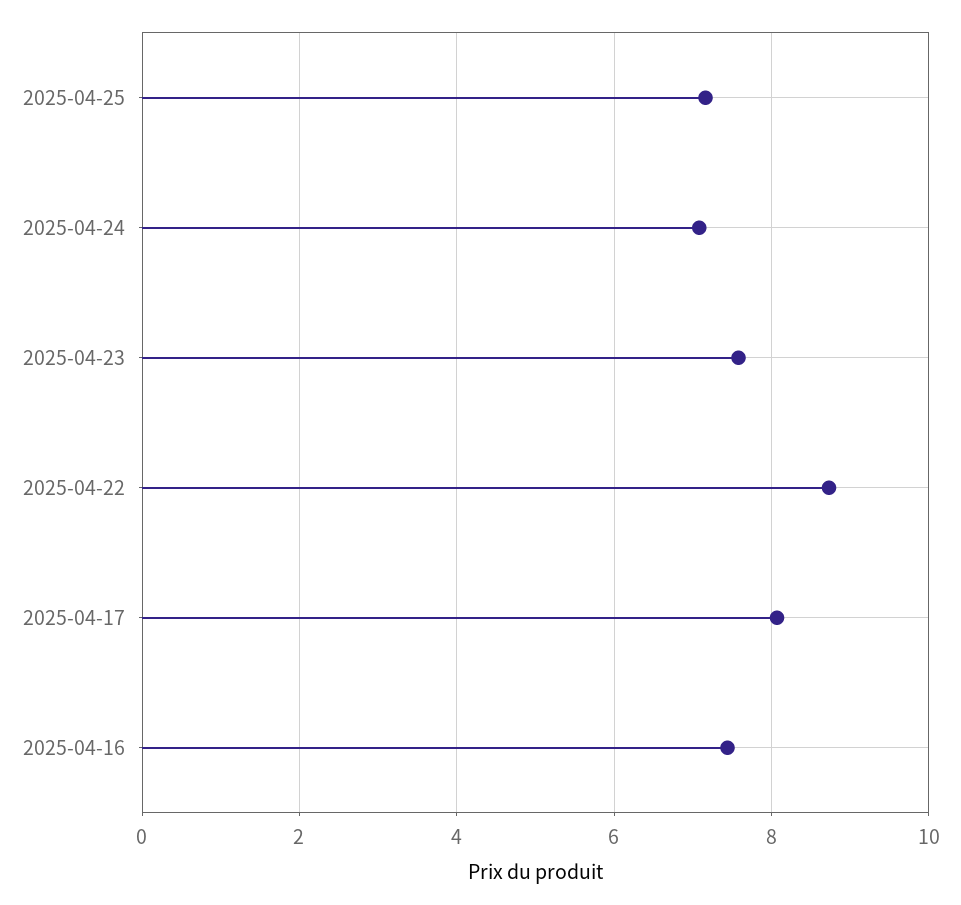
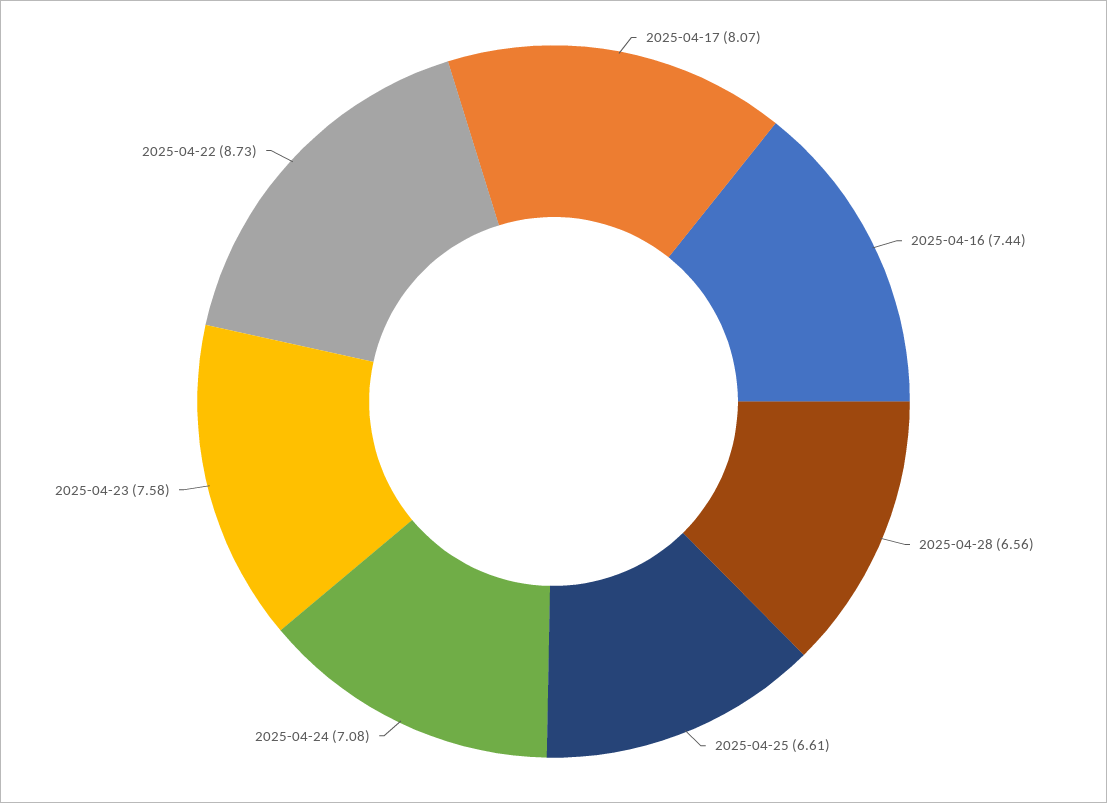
2025-04-25: 7.2 -> 6.61
2025-04-28: none -> 6.56

